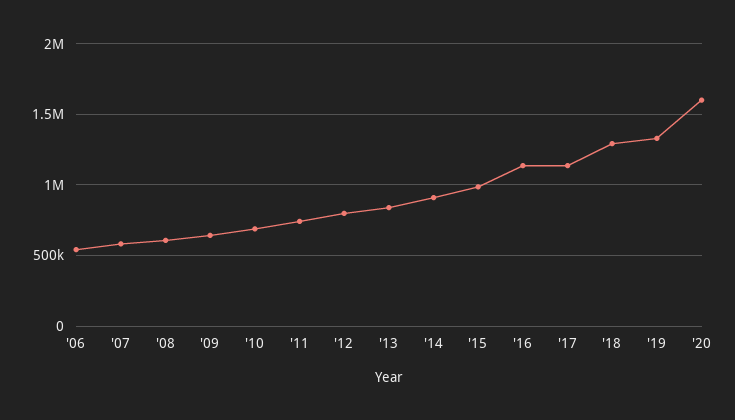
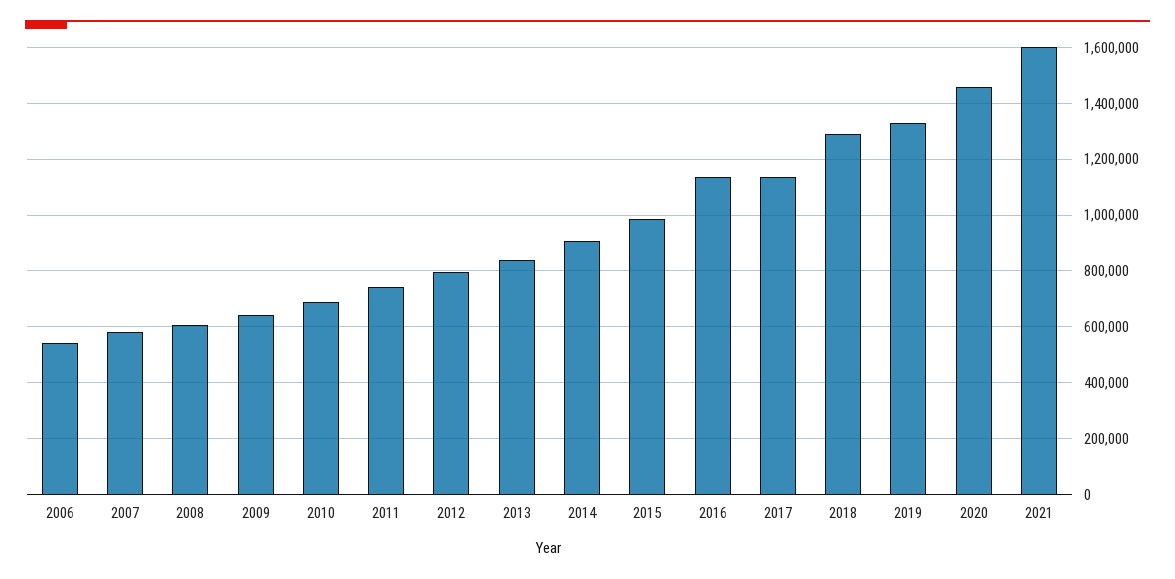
'20: 1600000 -> 1450000
2021: none -> 1600000

